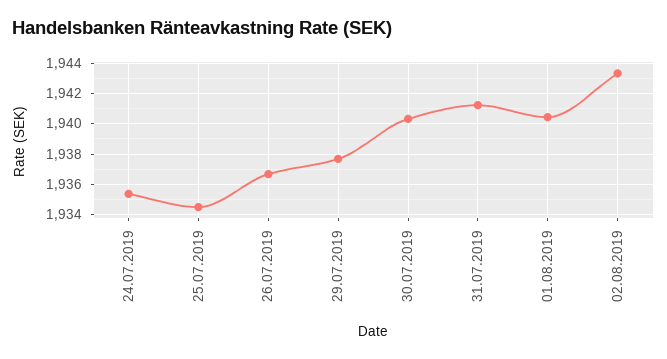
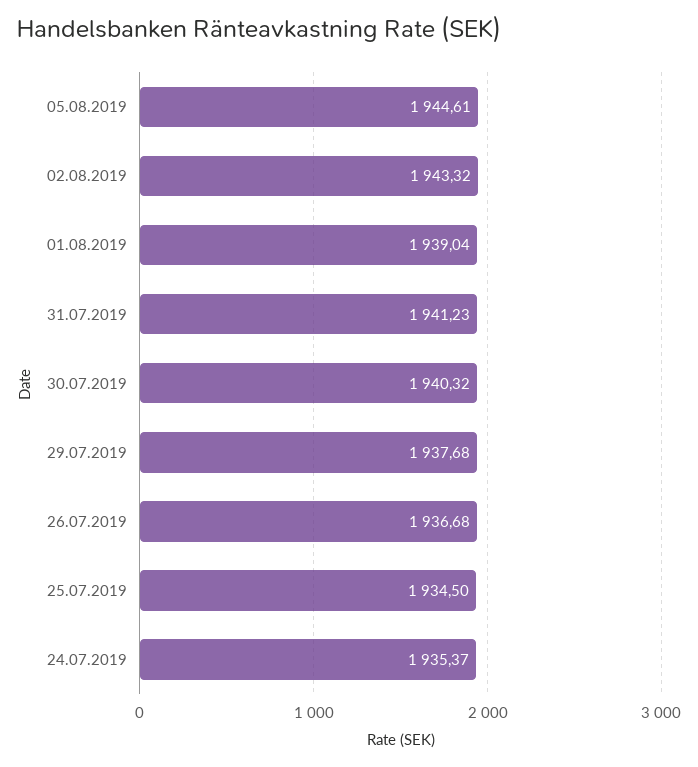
01.08.2019: 1940.5 -> 1939.04
05.08.2019: none -> 1944.61

